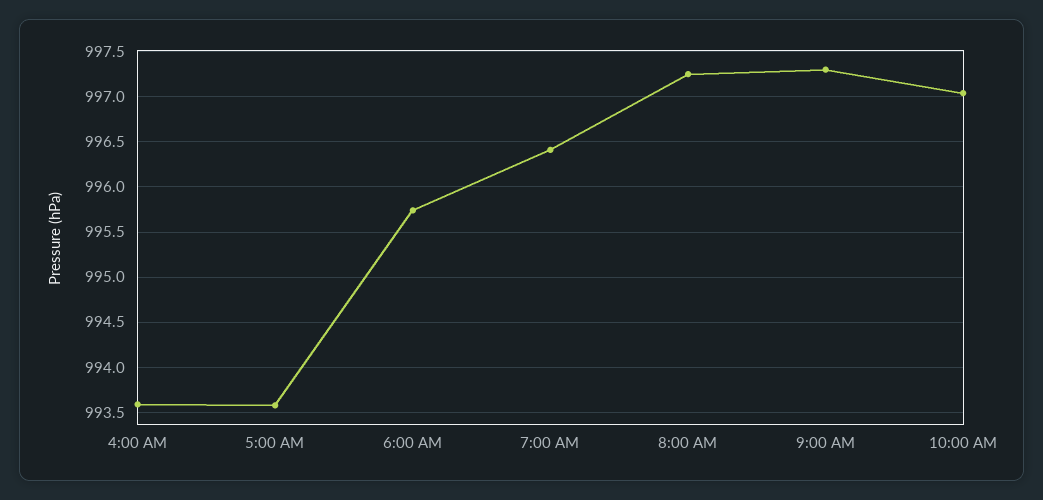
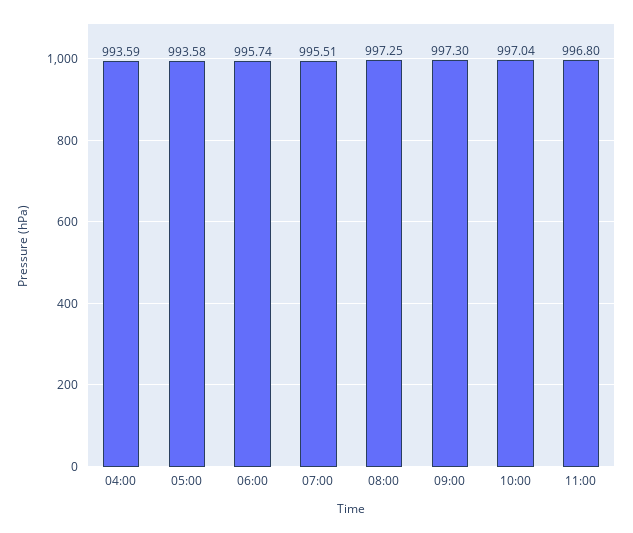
7:00 AM: 996.4 -> 995.51
11:00: none -> 996.8

